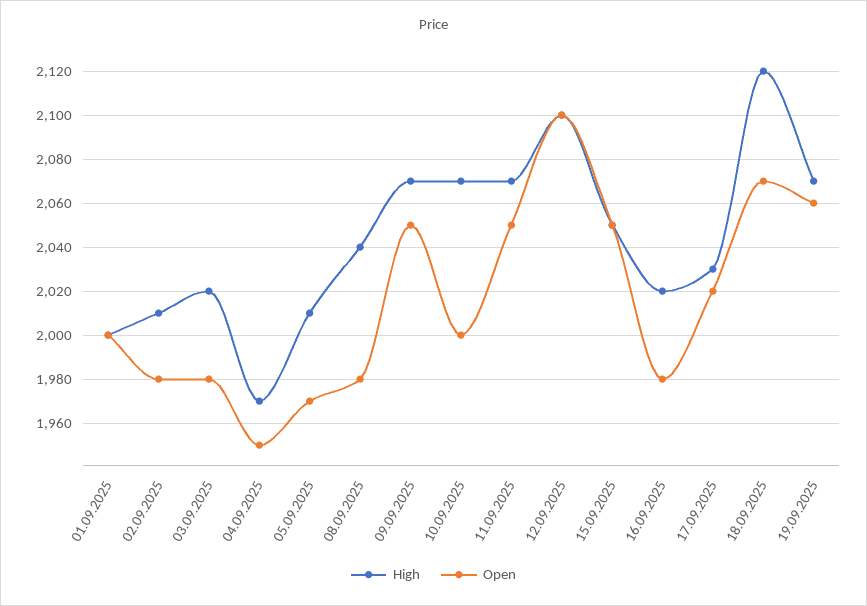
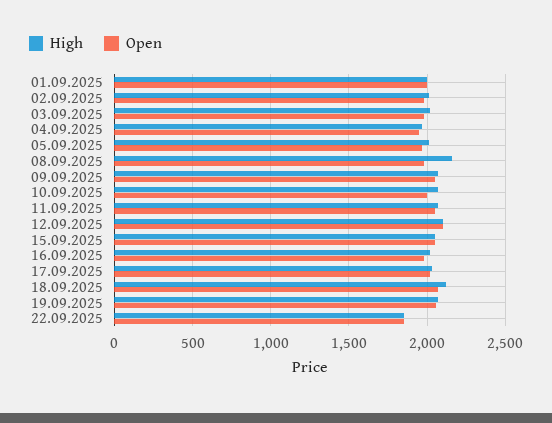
High, 08.09.2025: 2040 -> 2150
High, 22.09.2025: none -> 1850
Open, 22.09.2025: none -> 1850

